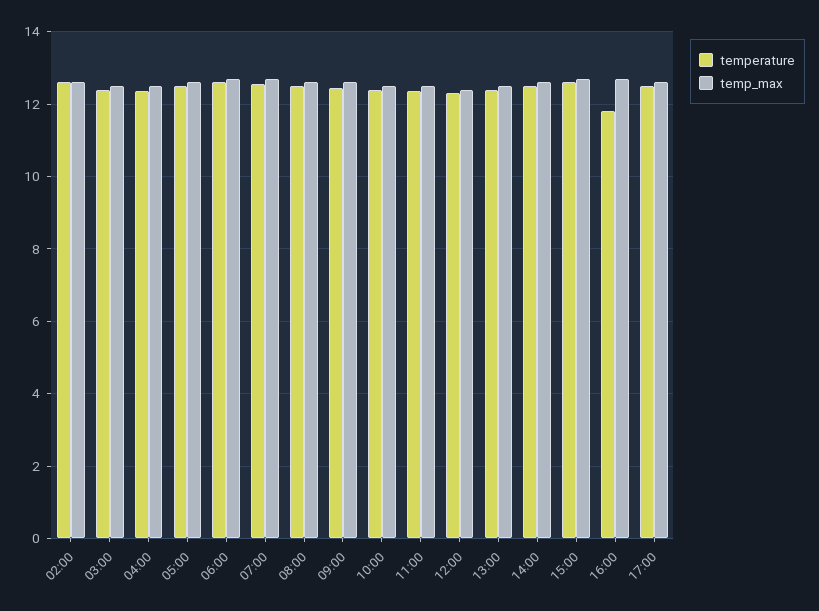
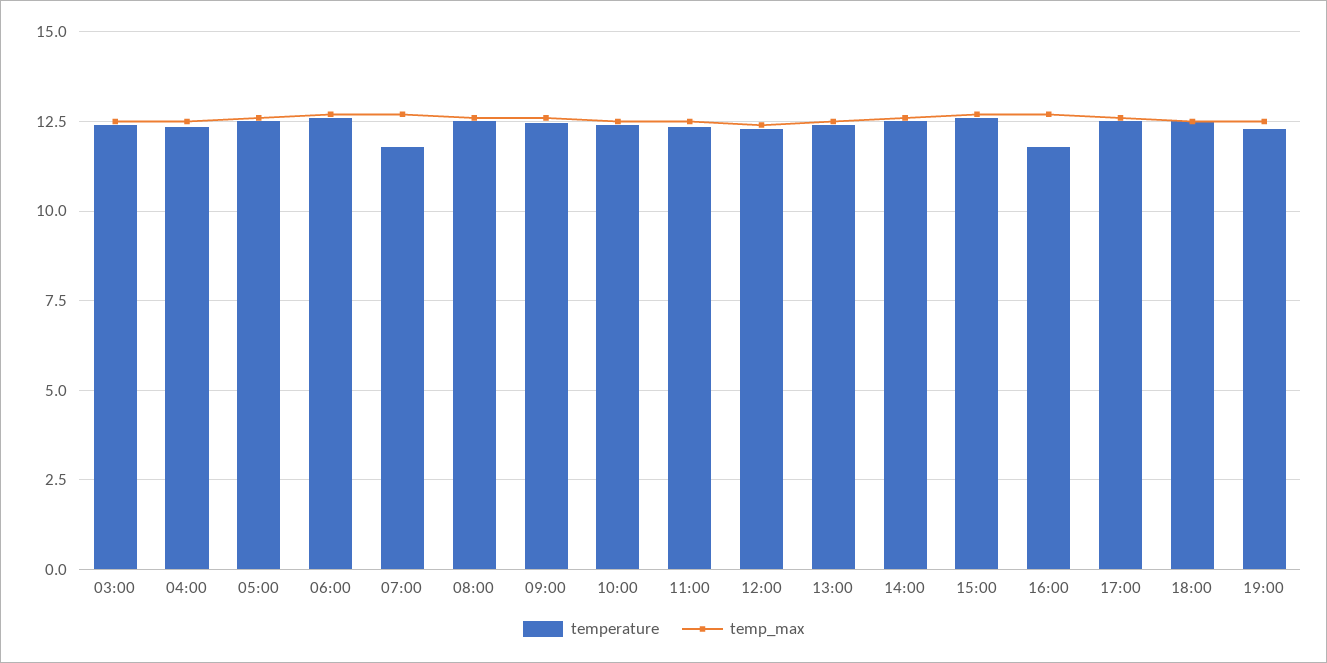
temperature, 02:00: 12.6 -> none
temp_max, 02:00: 12.6 -> none
temperature, 07:00: 12.6 -> 11.75
temperature, 18:00: none -> 12.5
temp_max, 18:00: none -> 12.5
temperature, 19:00: none -> 12.25
temp_max, 19:00: none -> 12.5

